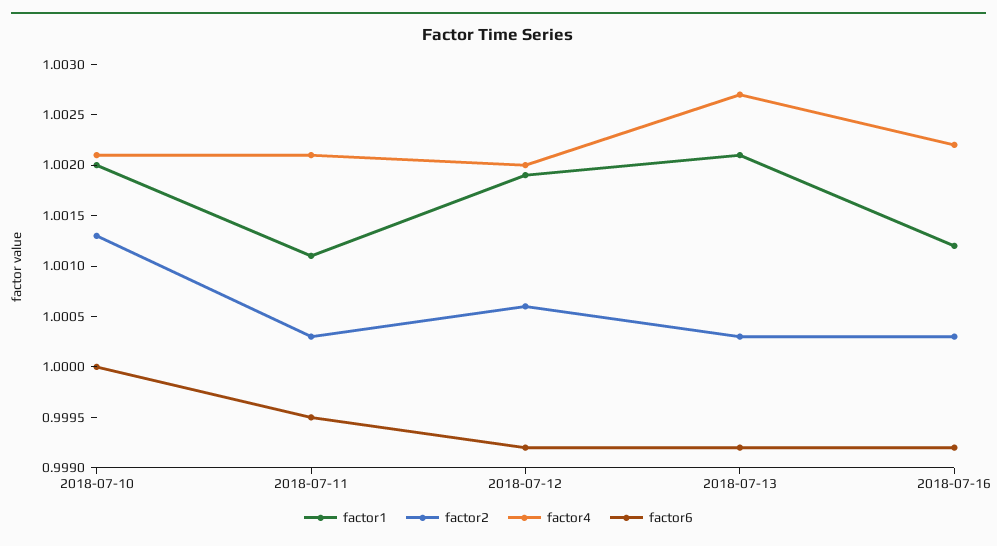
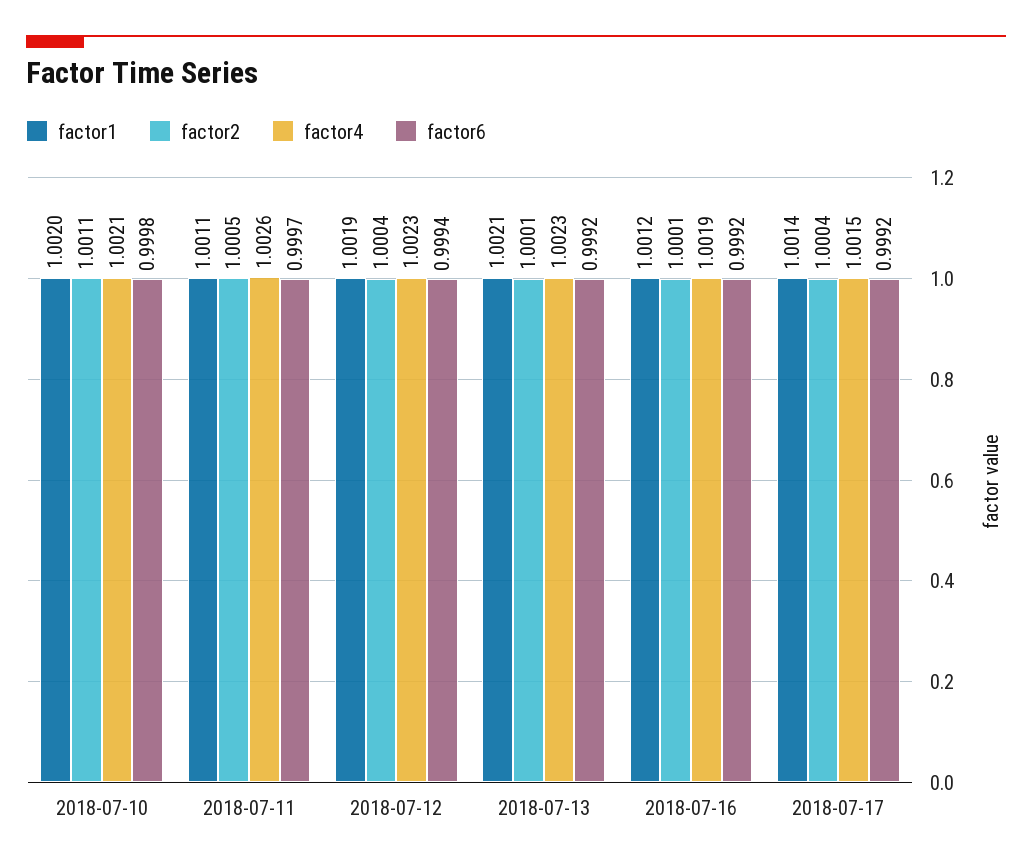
factor2, 2018-07-10: 1.0013 -> 1.0011
factor6, 2018-07-10: 1 -> 0.9998
factor2, 2018-07-11: 1.0003 -> 1.0005
factor4, 2018-07-11: 1.0021 -> 1.0026
factor6, 2018-07-11: 0.9995 -> 0.9997
factor2, 2018-07-12: 1.0006 -> 1.0004
factor4, 2018-07-12: 1.002 -> 1.0023
factor6, 2018-07-12: 0.9992 -> 0.9994
factor2, 2018-07-13: 1.0003 -> 1.0001
factor4, 2018-07-13: 1.0027 -> 1.0023
factor2, 2018-07-16: 1.0003 -> 1.0001
factor4, 2018-07-16: 1.0022 -> 1.0019
factor1, 2018-07-17: none -> 1.0014
factor2, 2018-07-17: none -> 1.0004
factor4, 2018-07-17: none -> 1.0015
factor6, 2018-07-17: none -> 0.9992

